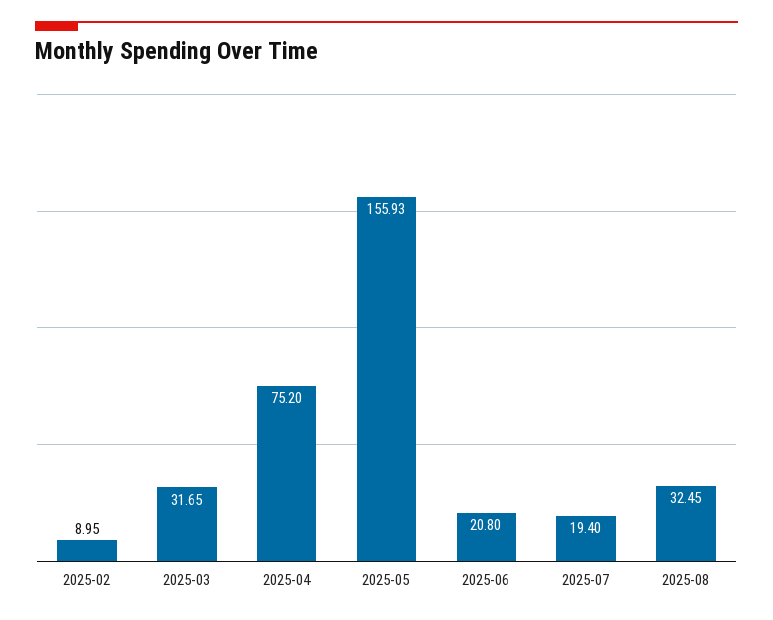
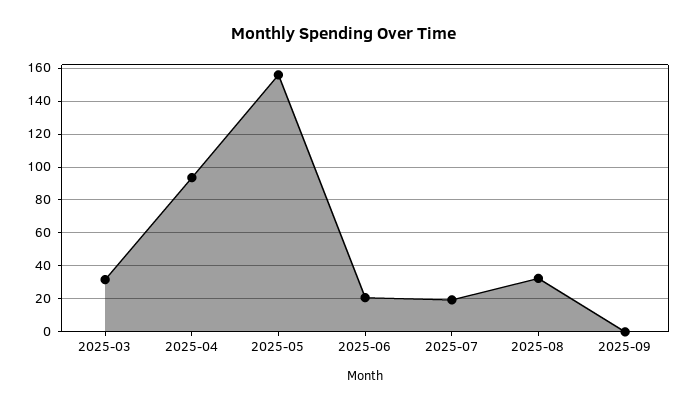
2025-02: 8.95 -> none
2025-04: 75.2 -> 95
2025-09: none -> 0

